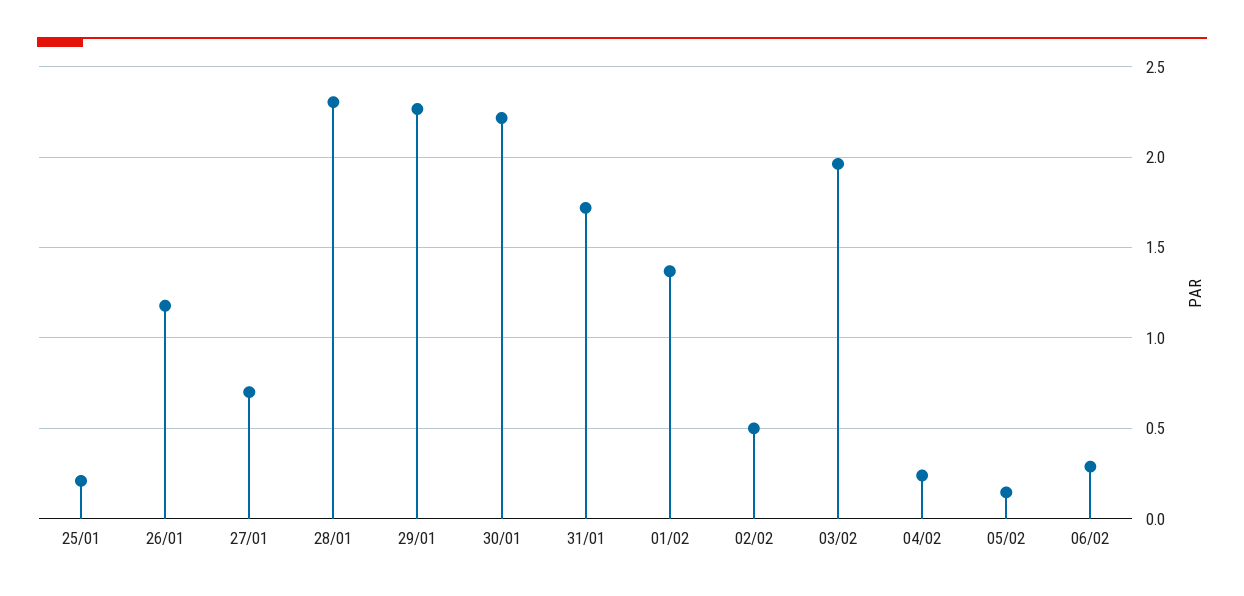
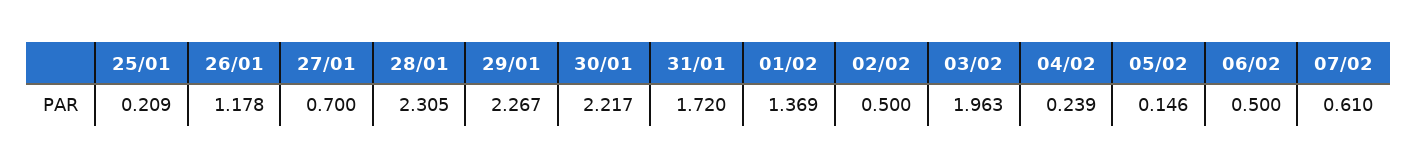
06/02: 0.3 -> 0.5
07/02: none -> 0.61

